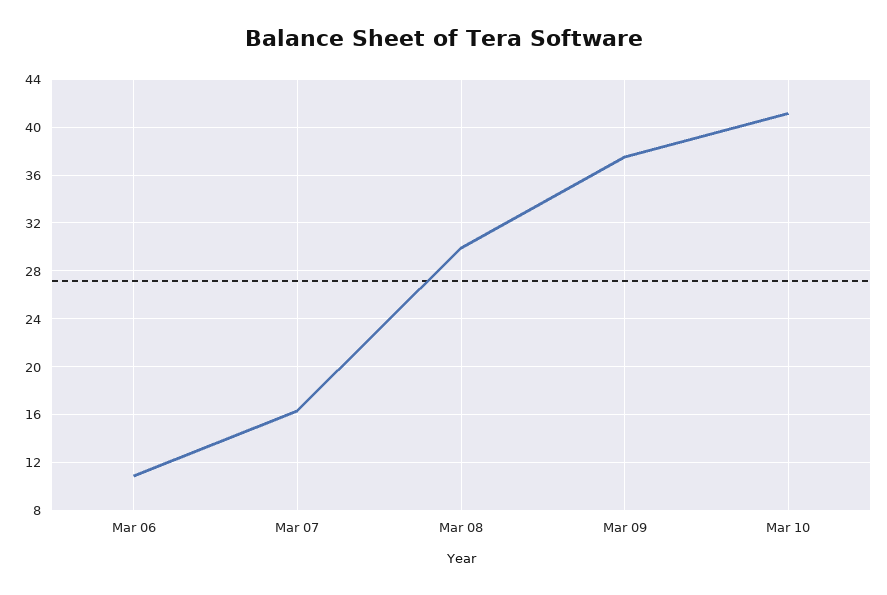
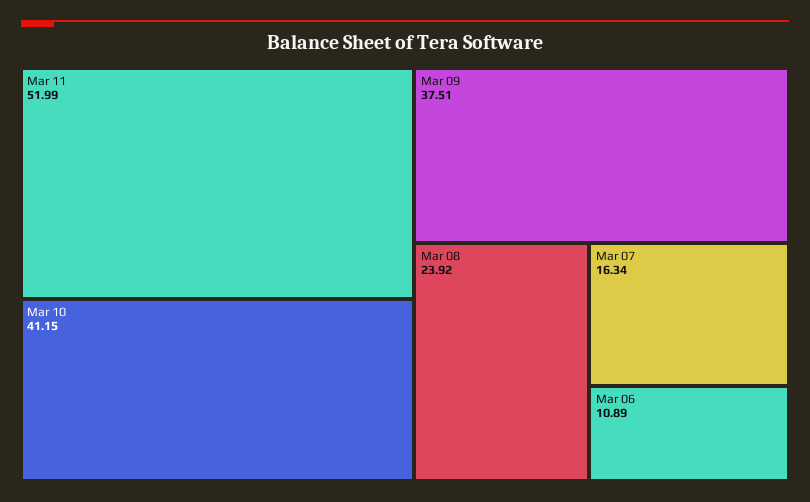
Mar 08: 30 -> 23.92
Mar 11: none -> 51.99

